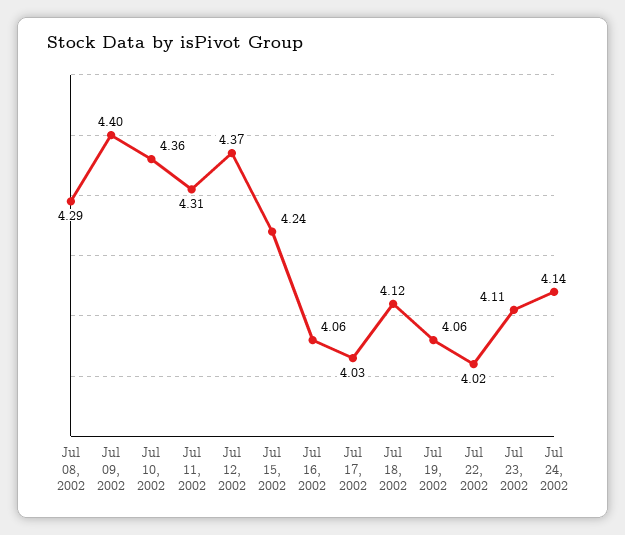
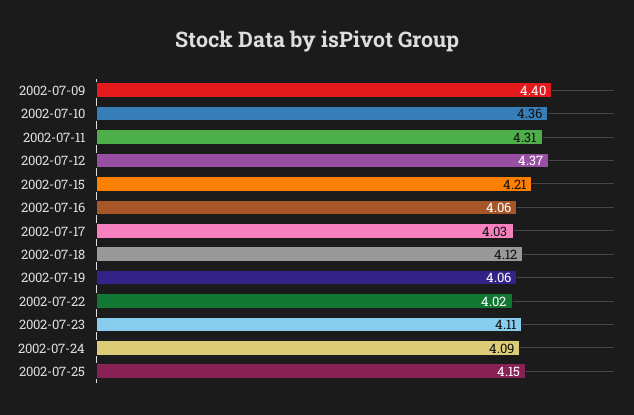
Jul 08, 2002: 4.29 -> none
Jul 15, 2002: 4.24 -> 4.21
Jul 24, 2002: 4.14 -> 4.09
2002-07-25: none -> 4.15

